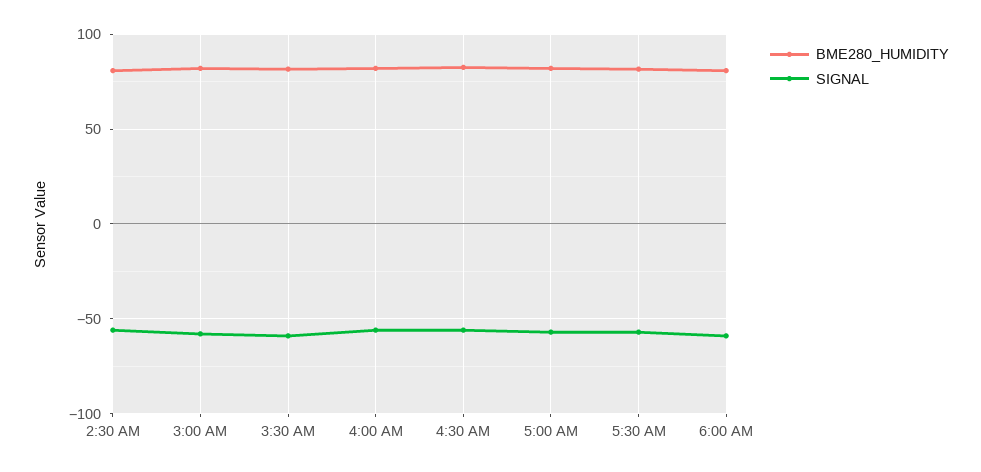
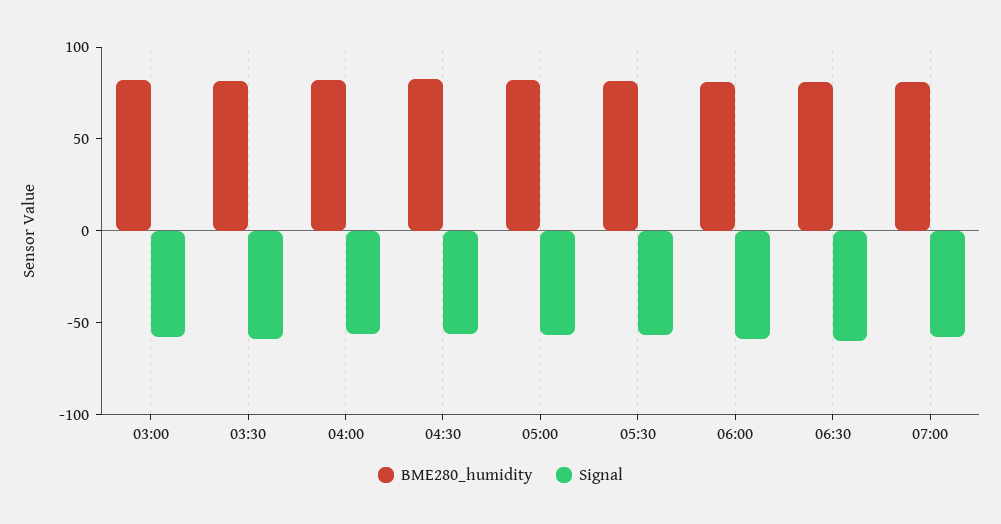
BME280_HUMIDITY, 2:30 AM: 80 -> none
SIGNAL, 2:30 AM: -55 -> none
BME280_HUMIDITY, 06:30: none -> 80
SIGNAL, 06:30: none -> -60
BME280_HUMIDITY, 07:00: none -> 80
SIGNAL, 07:00: none -> -60

